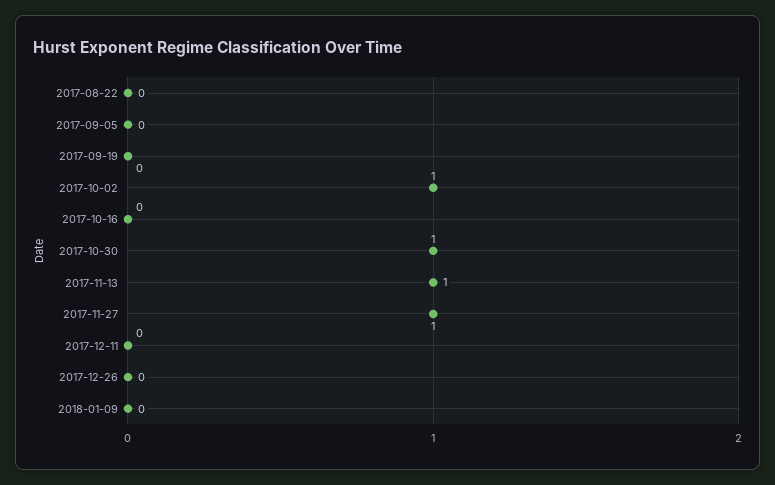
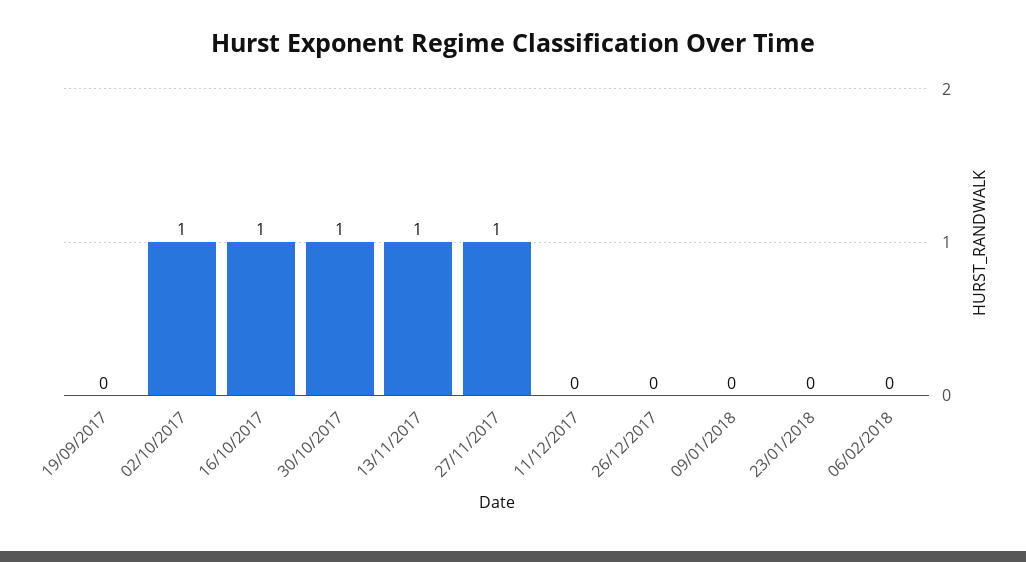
2017-08-22: 0 -> none
2017-09-05: 0 -> none
2017-10-16: 0 -> 1
23/01/2018: none -> 0
06/02/2018: none -> 0

